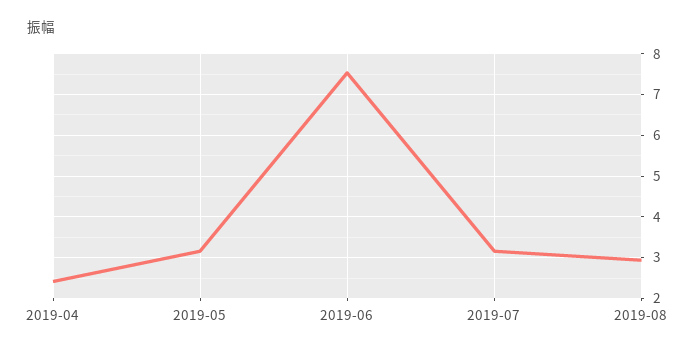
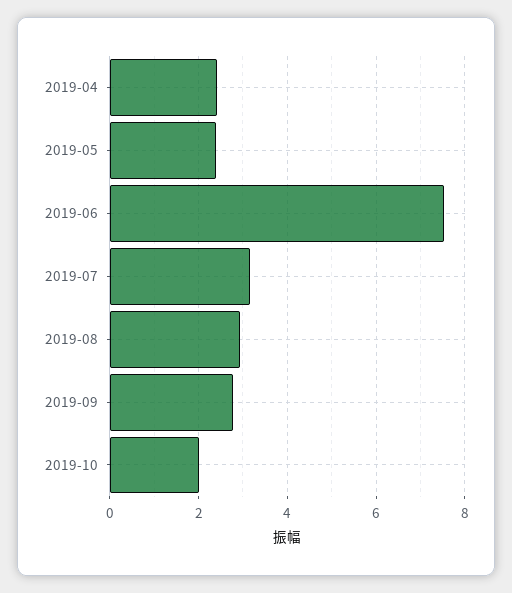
2019-05: 3.2 -> 2.4
2019-09: none -> 2.8
2019-10: none -> 2

